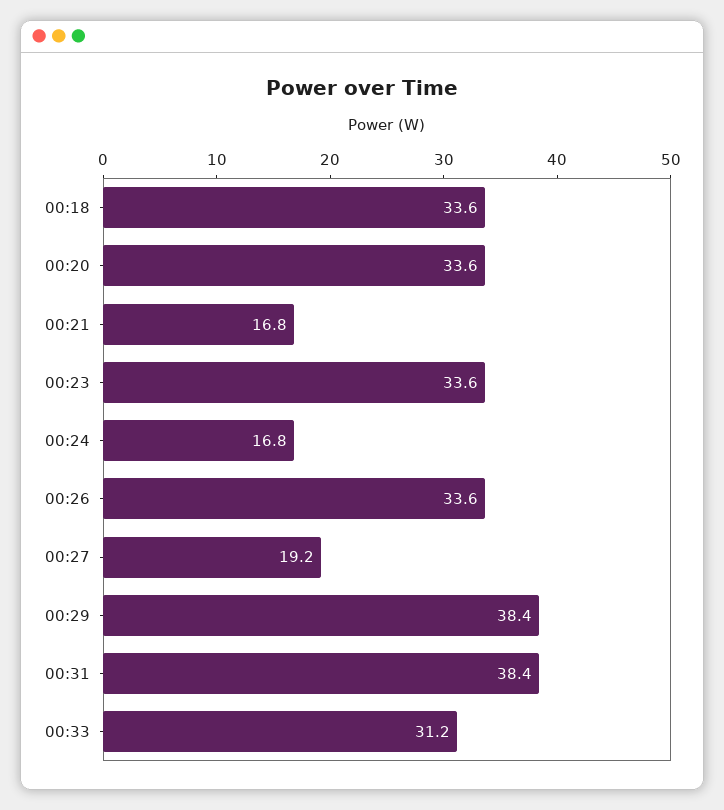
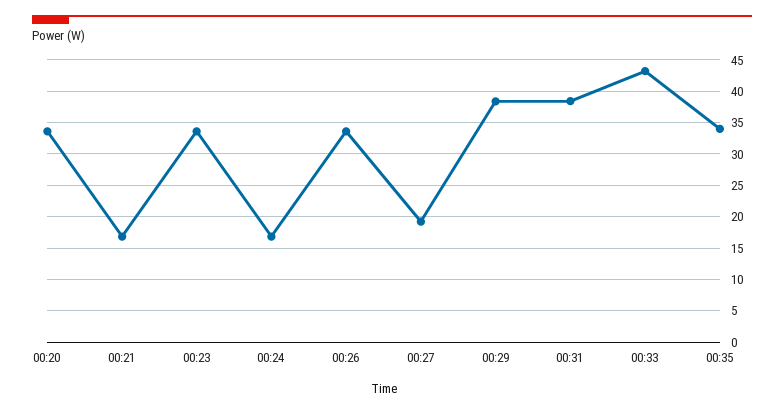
00:18: 33.6 -> none
00:33: 31.2 -> 43
00:35: none -> 34

